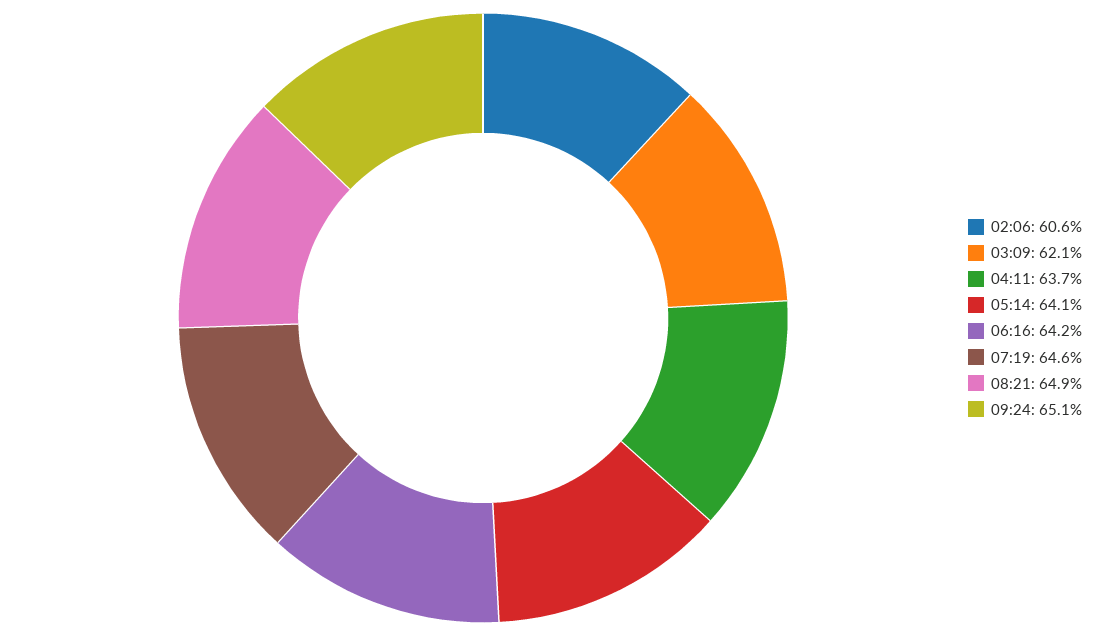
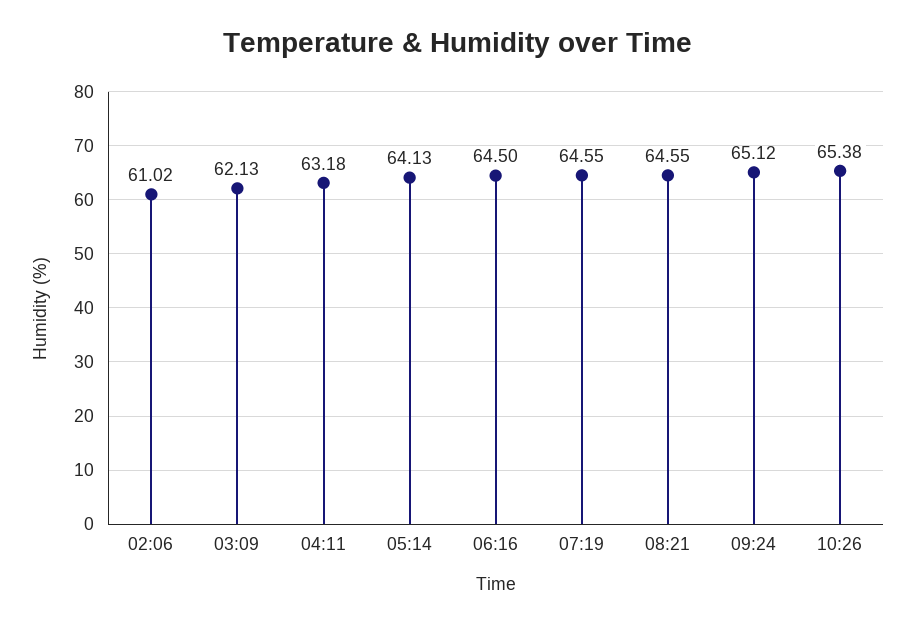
02:06: 60.6 -> 61.02
04:11: 63.7 -> 63.18
06:16: 64.2 -> 64.5
08:21: 64.9 -> 64.55
10:26: none -> 65.38

